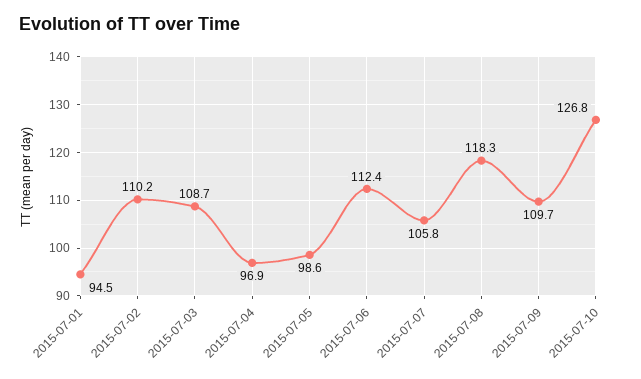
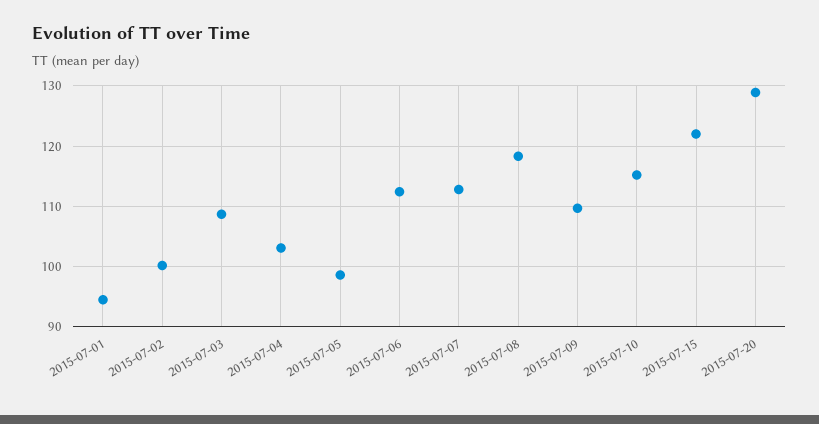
2015-07-02: 110.2 -> 100
2015-07-04: 96.9 -> 103
2015-07-07: 105.8 -> 113
2015-07-10: 126.8 -> 115
2015-07-15: none -> 122
2015-07-20: none -> 129

